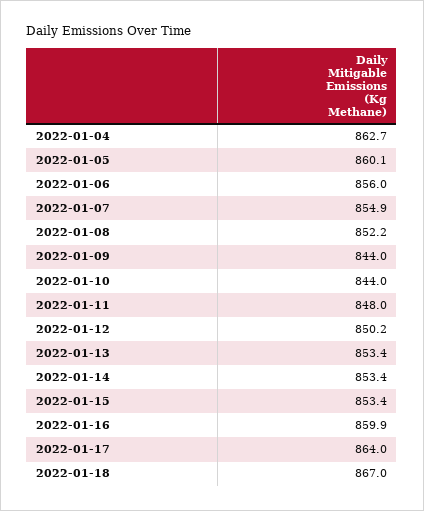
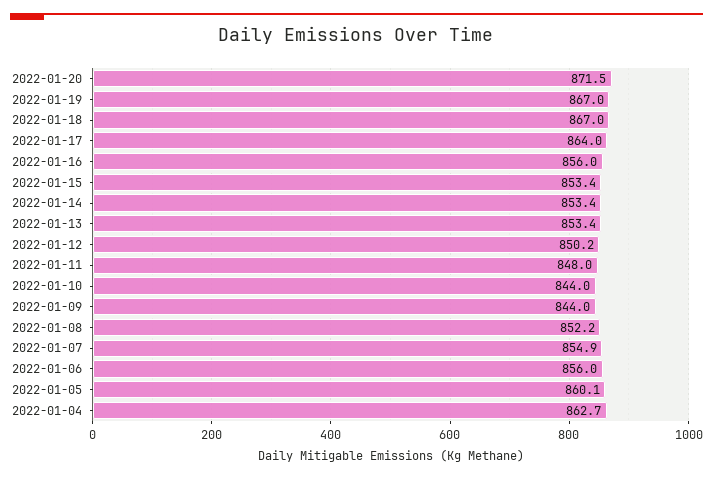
2022-01-16: 859.9 -> 856
2022-01-20: none -> 871.5
2022-01-19: none -> 867

